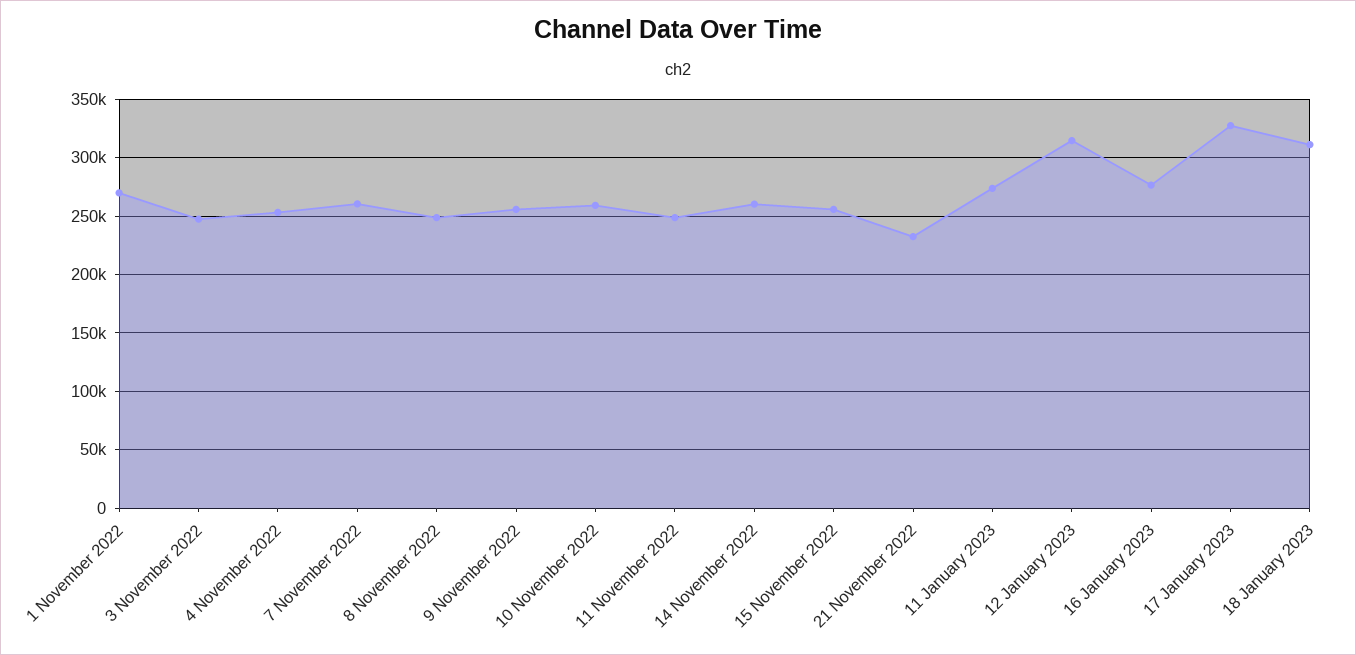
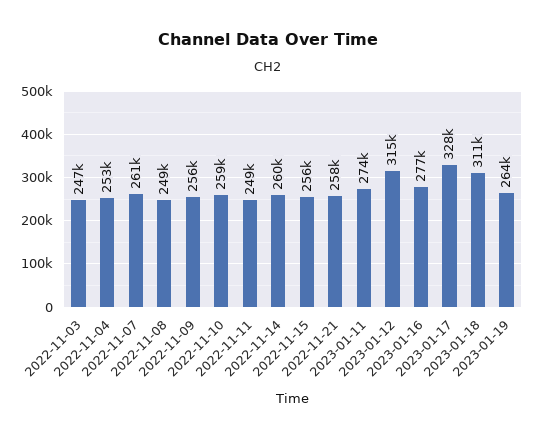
1 November 2022: 270000 -> none
21 November 2022: 230000 -> 258000
2023-01-19: none -> 264000

